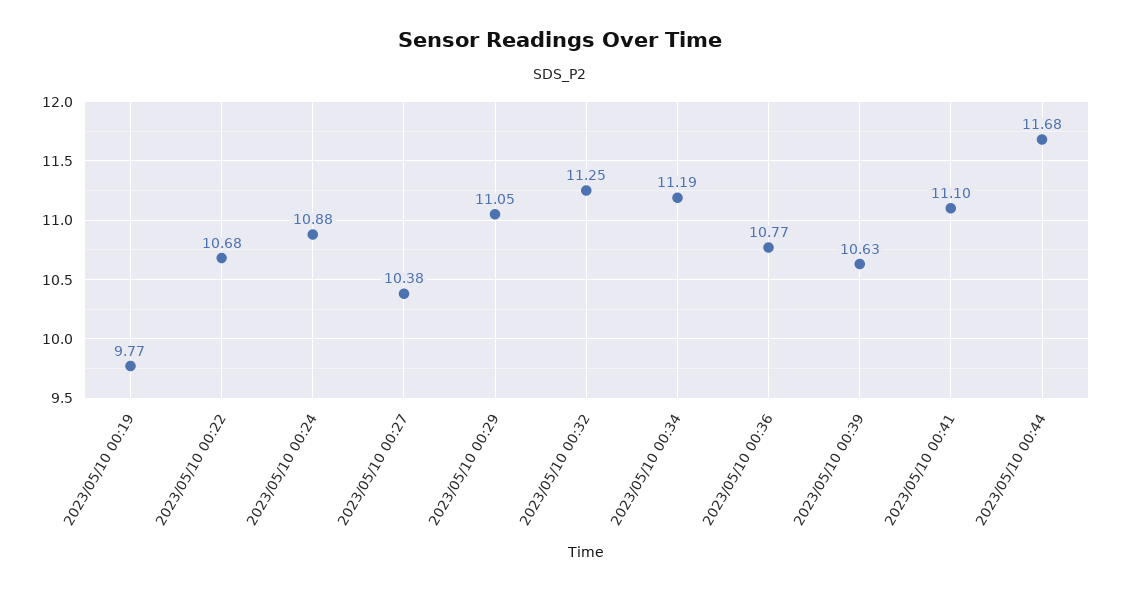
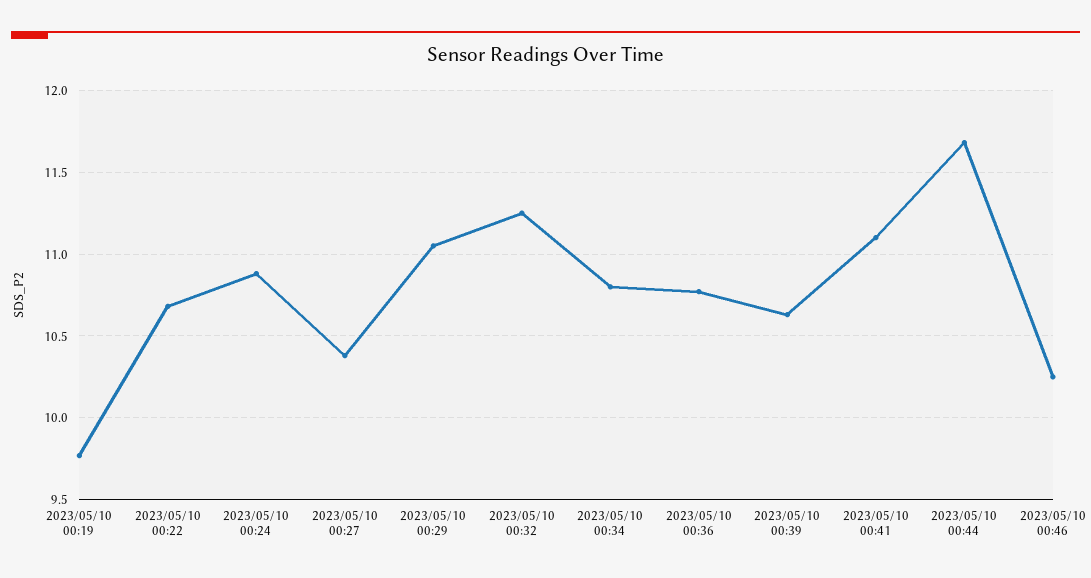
2023/05/10 00:34: 11.19 -> 10.8
2023/05/10 00:46: none -> 10.25

